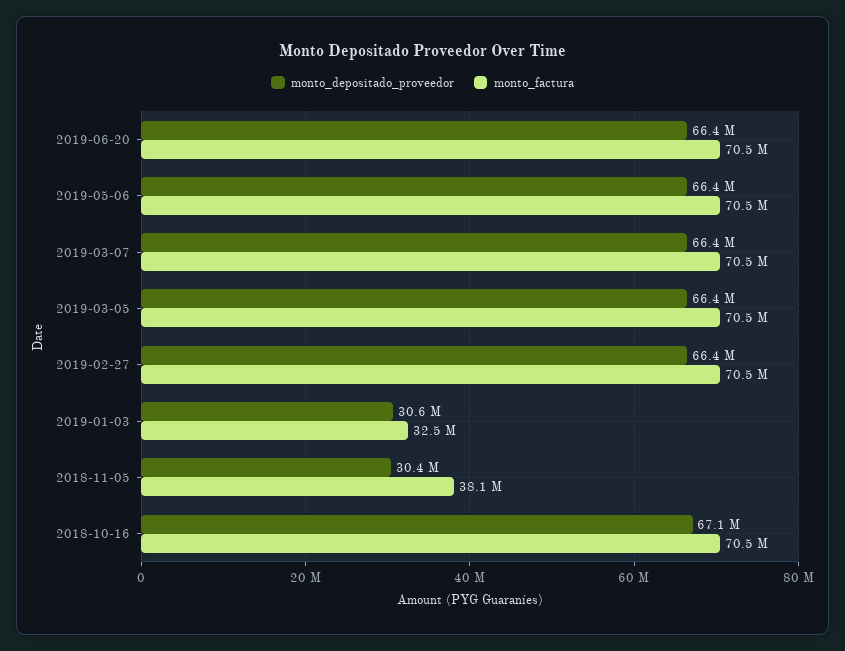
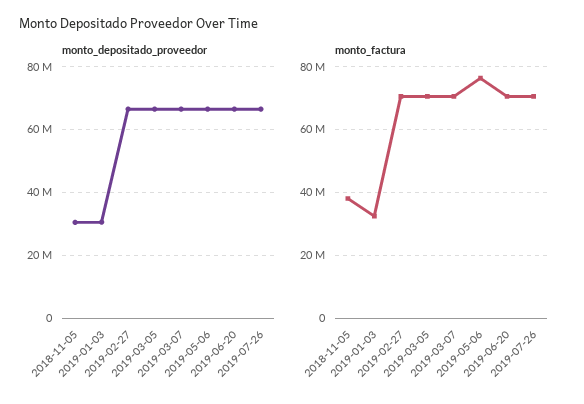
monto_factura, 2019-05-06: 70500000 -> 76000000
monto_depositado_proveedor, 2018-10-16: 67100000 -> none
monto_factura, 2018-10-16: 70500000 -> none
monto_depositado_proveedor, 2019-07-26: none -> 66000000
monto_factura, 2019-07-26: none -> 70000000

